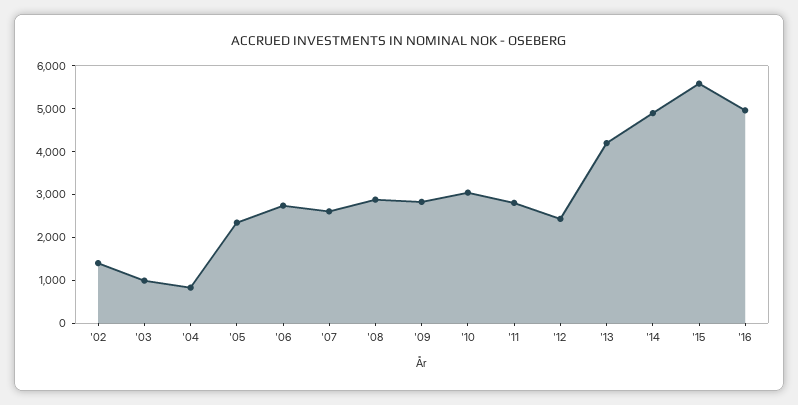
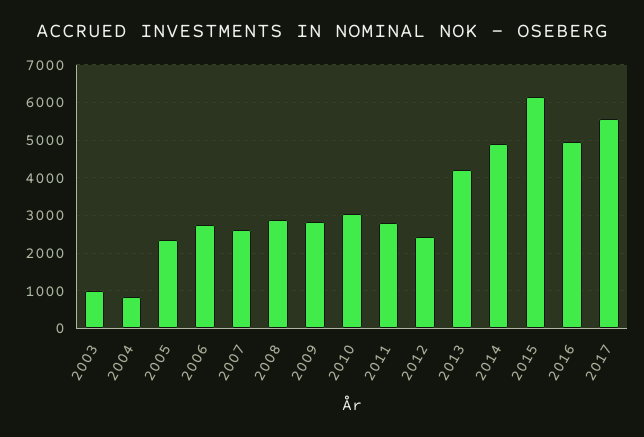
'02: 1400 -> none
'15: 5600 -> 6200
2017: none -> 5600

